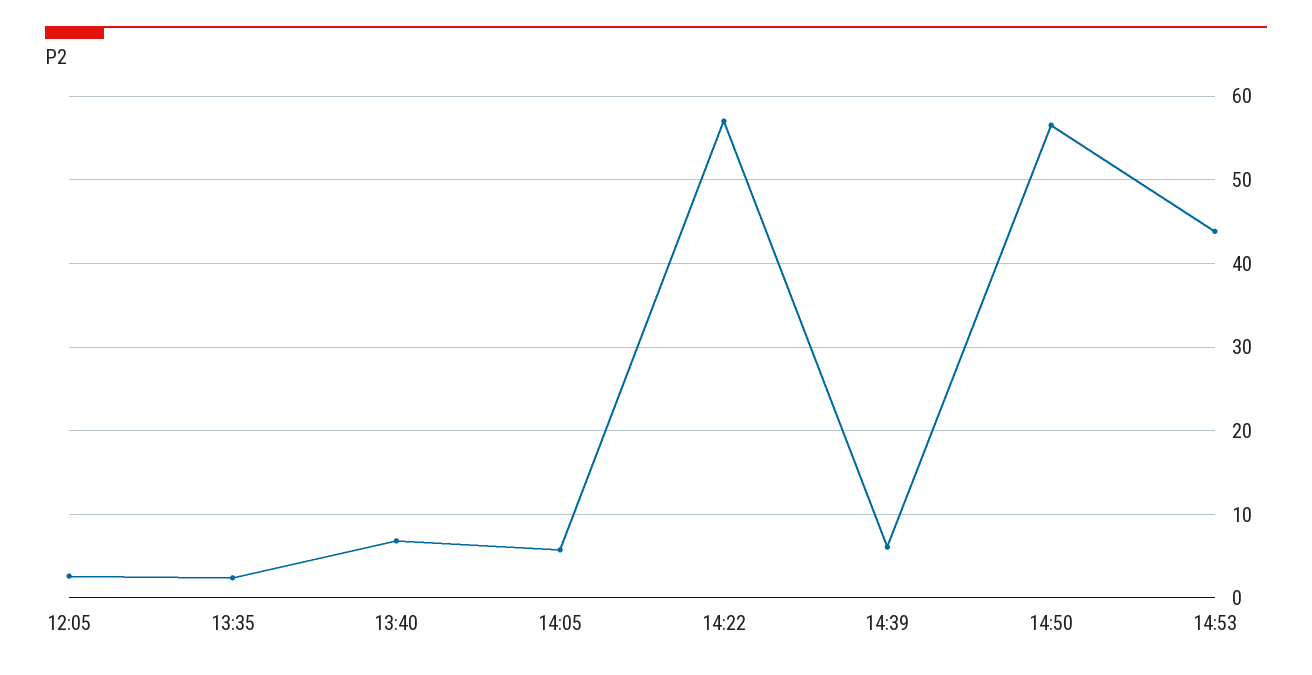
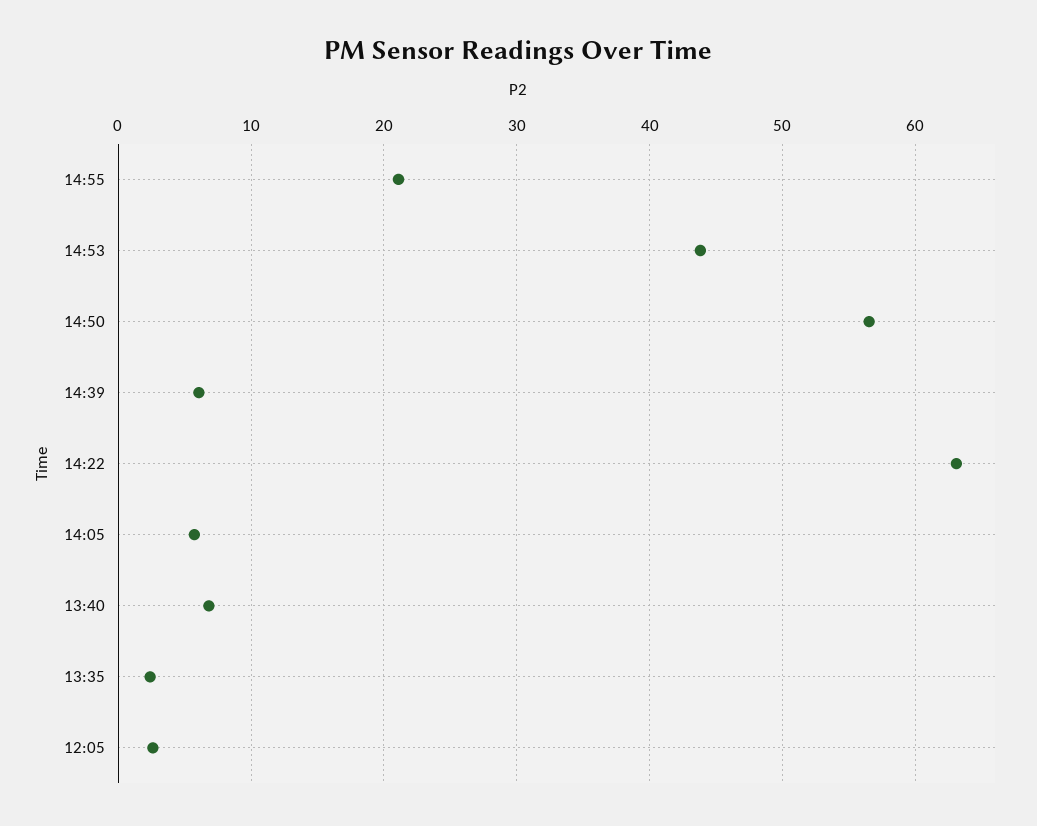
14:22: 57 -> 63
14:55: none -> 21

